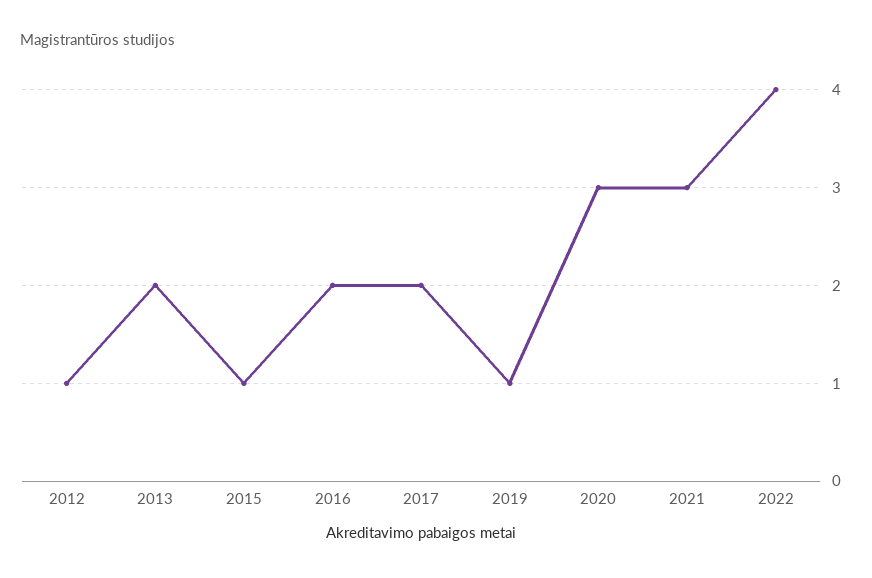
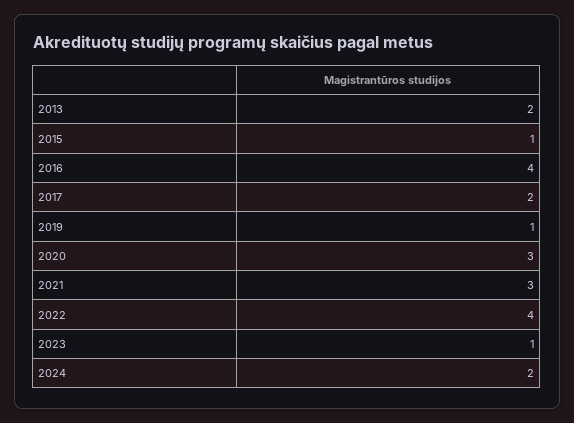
2012: 1 -> none
2016: 2 -> 4
2023: none -> 1
2024: none -> 2

